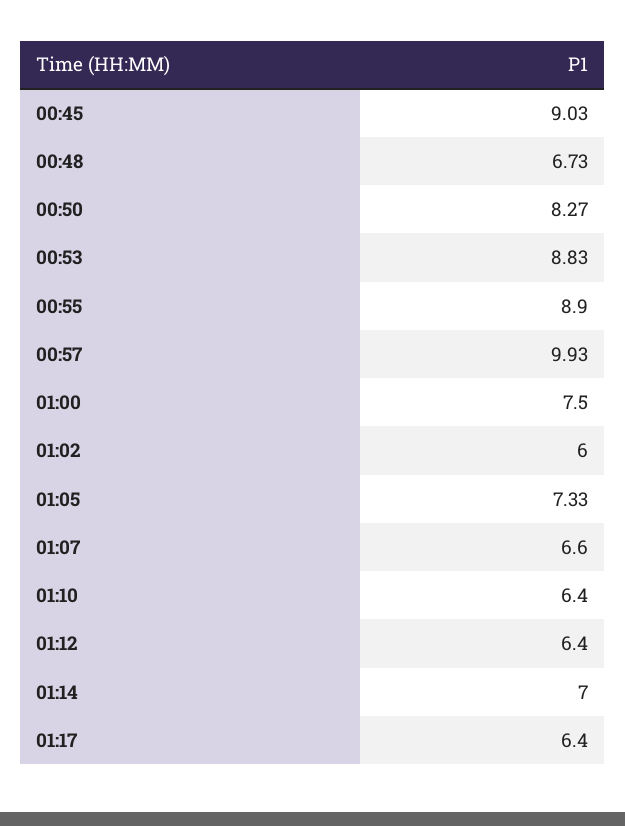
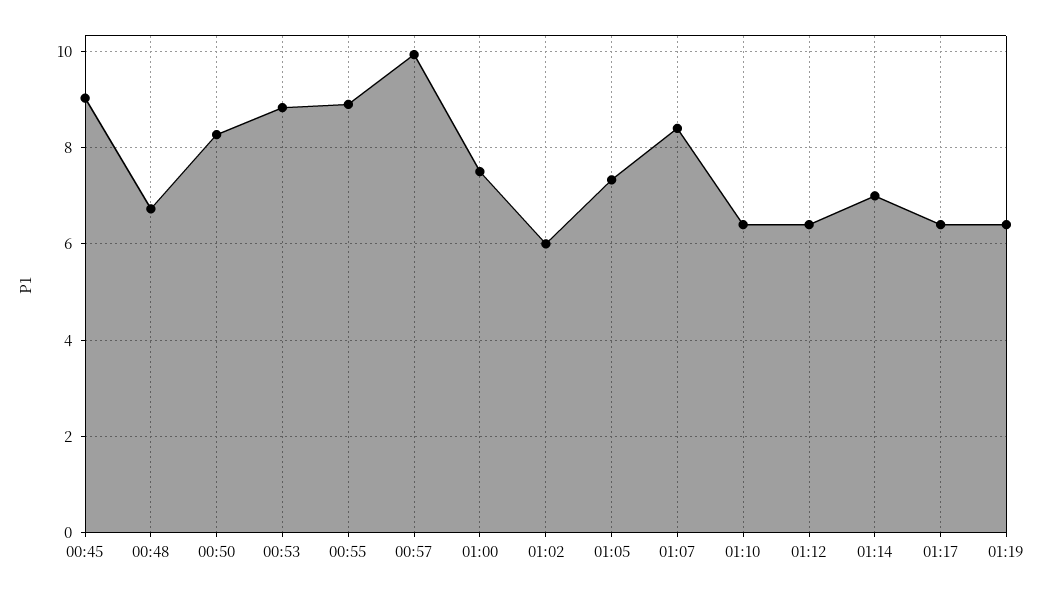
01:07: 6.6 -> 8.4
01:19: none -> 6.4

